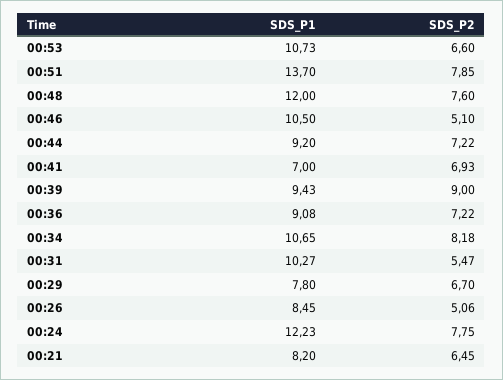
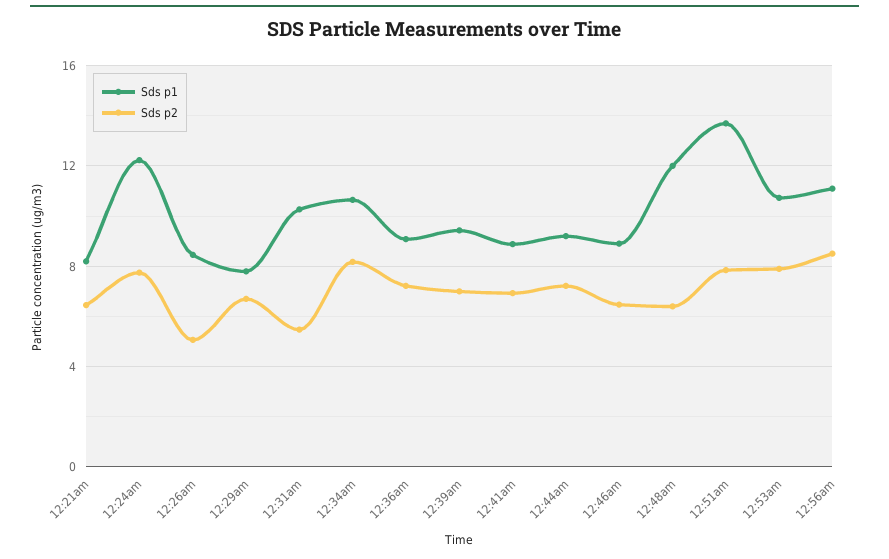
SDS_P2, 00:53: 6.6 -> 8
SDS_P2, 00:48: 7.6 -> 6.5
SDS_P1, 00:46: 10.5 -> 9
SDS_P2, 00:46: 5.1 -> 6.5
SDS_P1, 00:41: 7 -> 9
SDS_P2, 00:39: 9 -> 7
SDS_P1, 12:56am: none -> 11
SDS_P2, 12:56am: none -> 8.5

